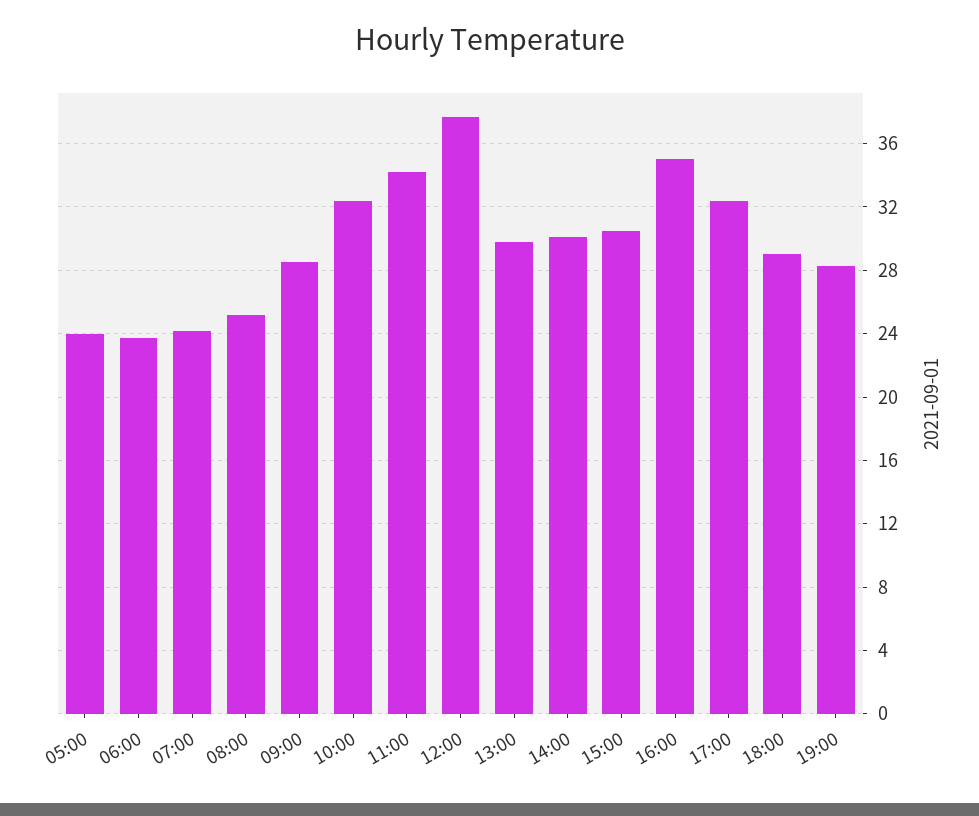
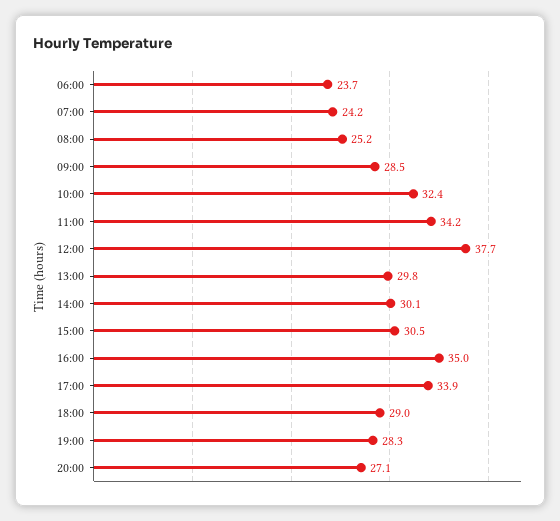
05:00: 24 -> none
17:00: 32.5 -> 33.9
20:00: none -> 27.1

